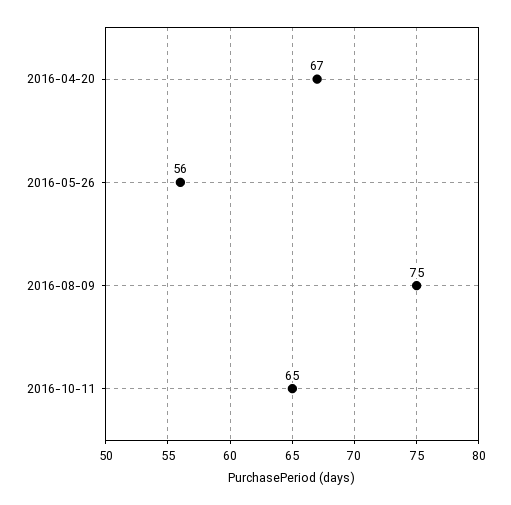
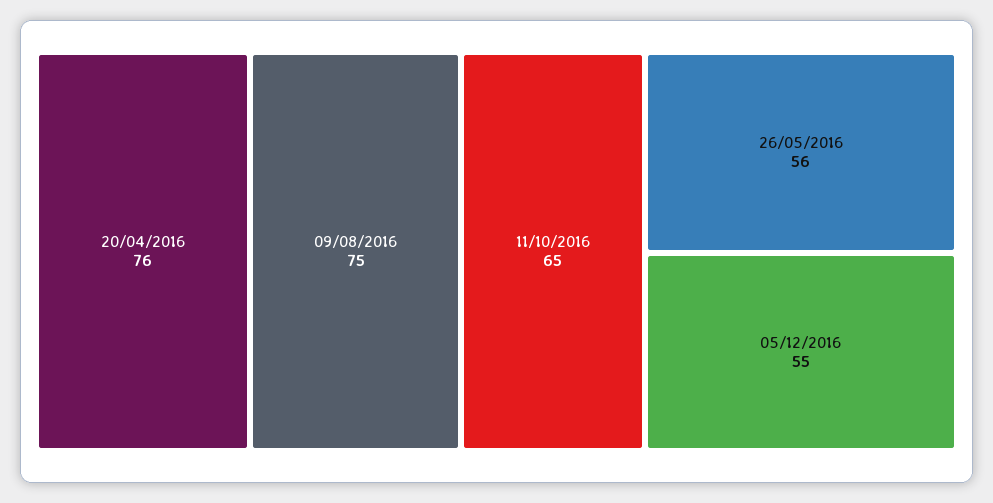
2016-04-20: 67 -> 76
05/12/2016: none -> 55

